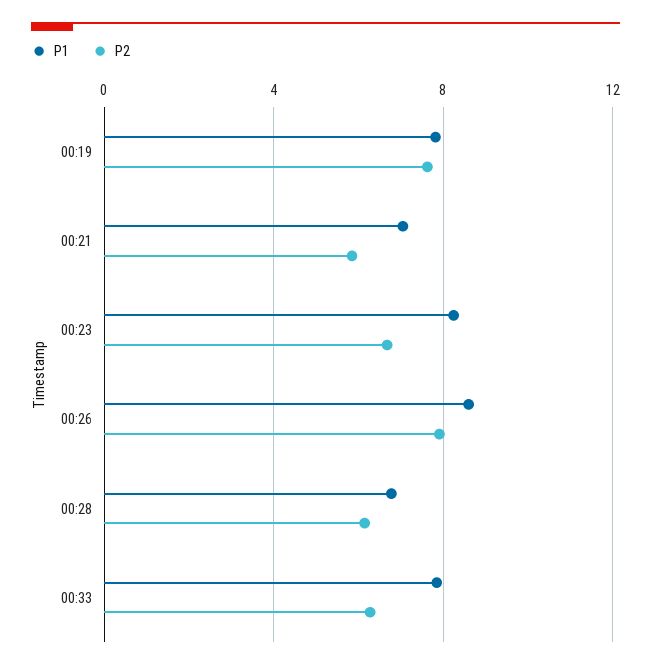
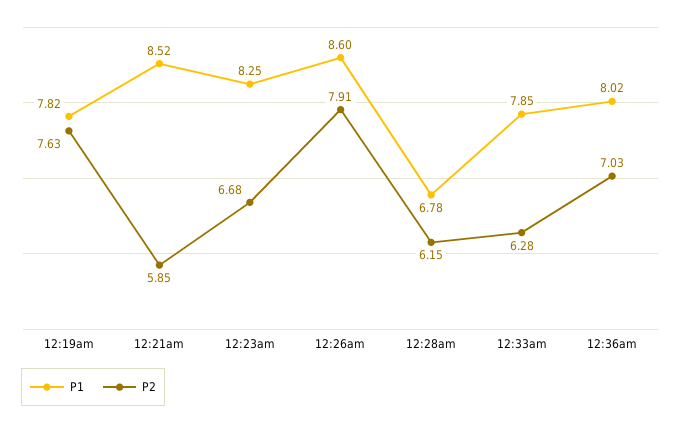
P1, 00:21: 7 -> 8.52
P1, 12:36am: none -> 8.02
P2, 12:36am: none -> 7.03

